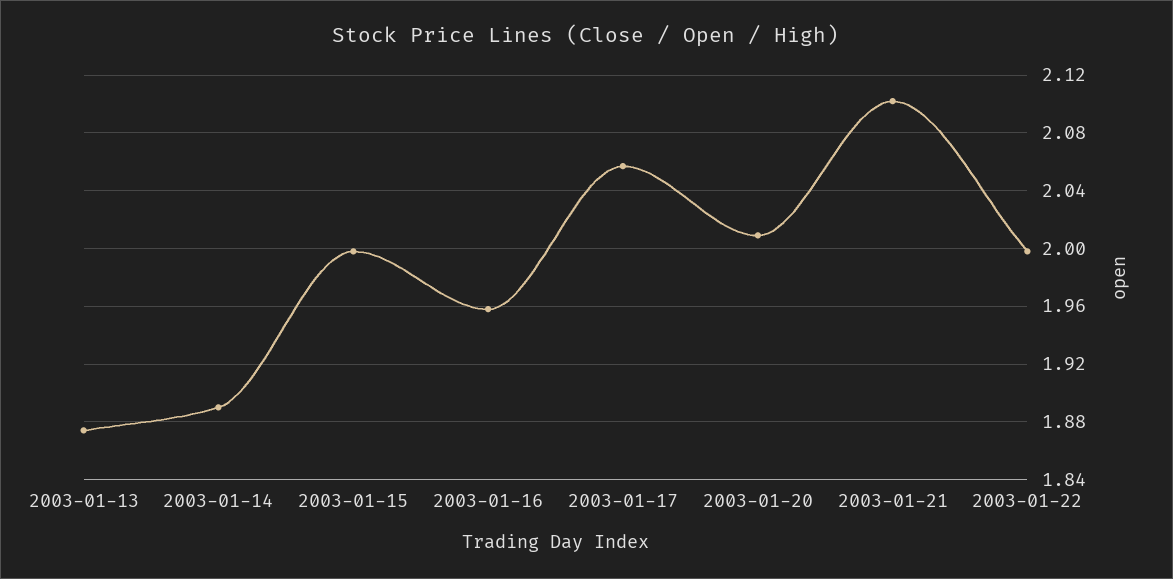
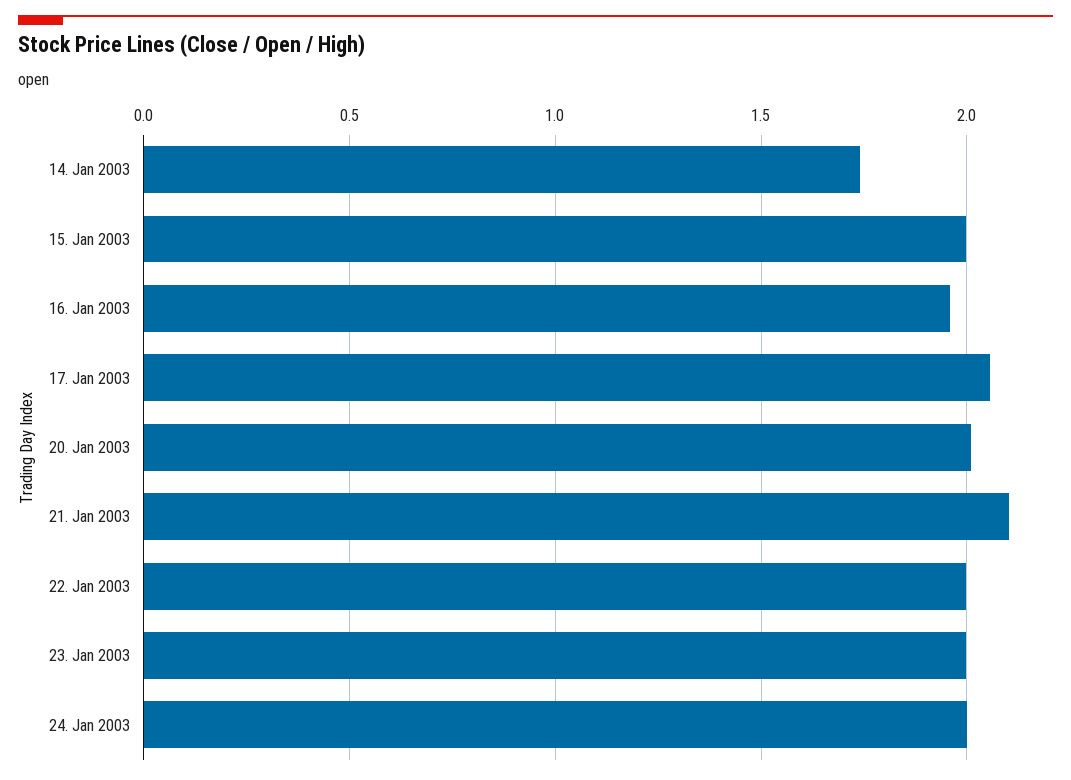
2003-01-13: 1.875 -> none
2003-01-14: 1.89 -> 1.75
23. Jan 2003: none -> 2
24. Jan 2003: none -> 2

